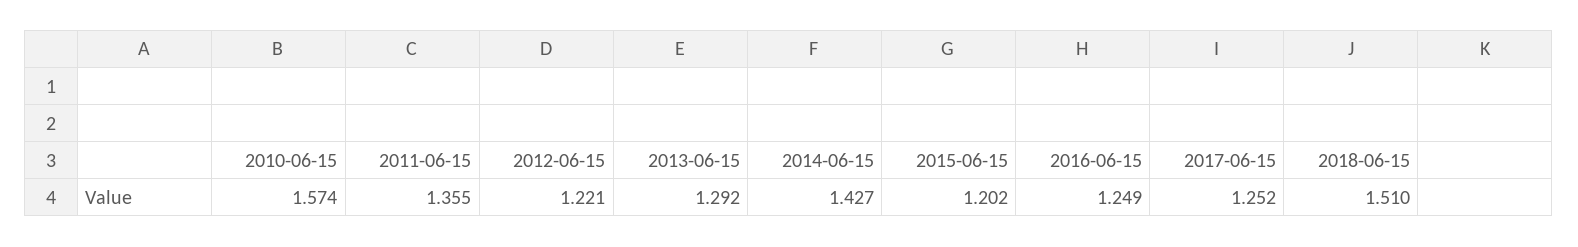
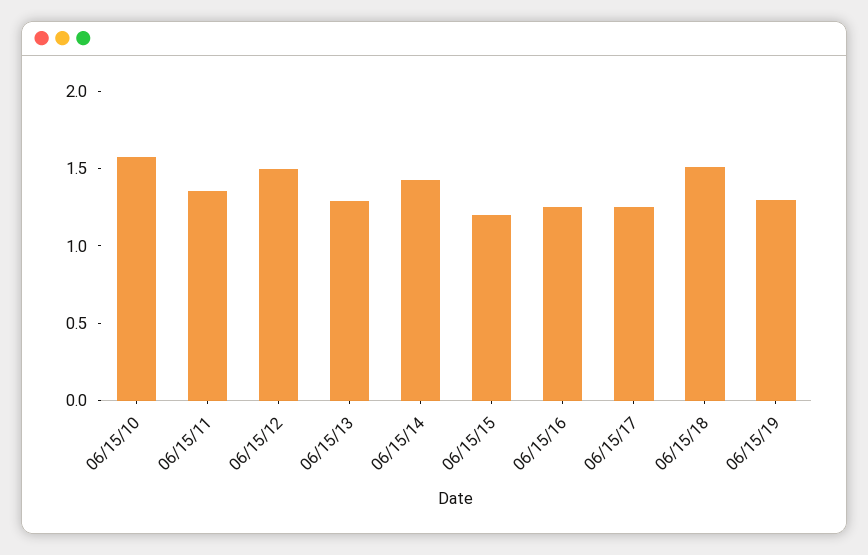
2012-06-15: 1.221 -> 1.5
06/15/19: none -> 1.3

